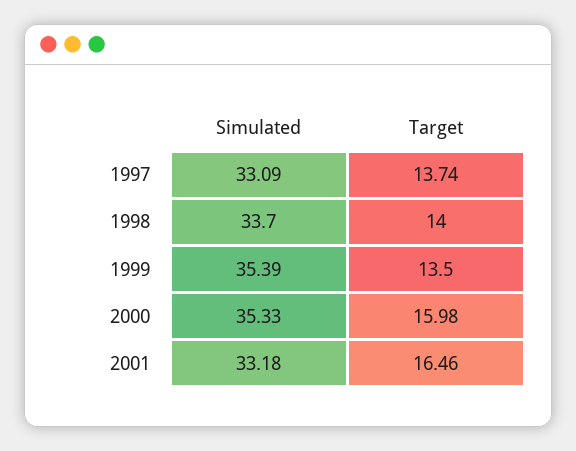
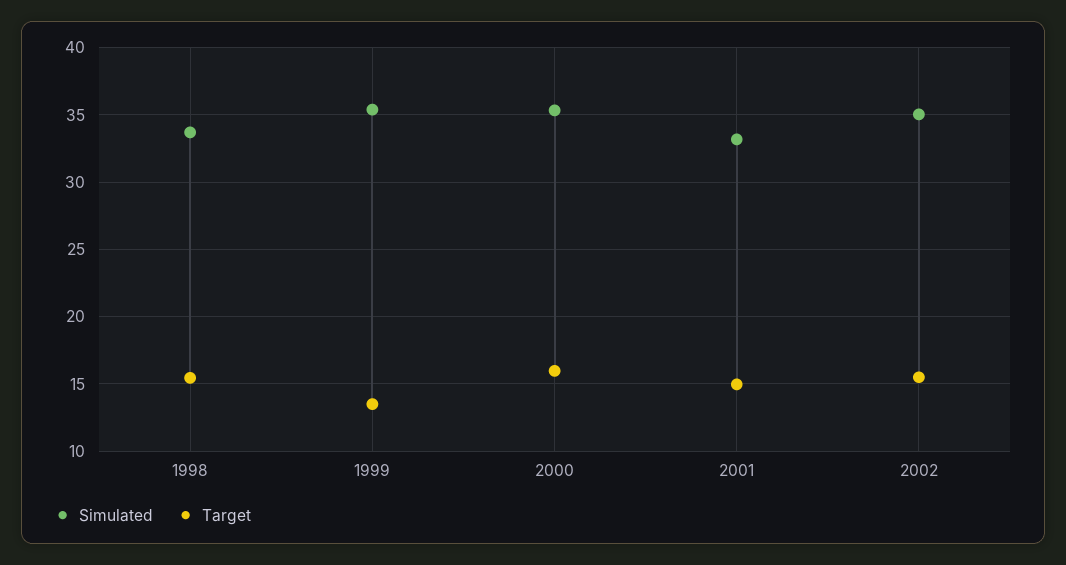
Simulated, 1997: 33.09 -> none
Target, 1997: 13.74 -> none
Target, 1998: 14 -> 15.5
Target, 2001: 16.46 -> 15
Simulated, 2002: none -> 35
Target, 2002: none -> 15.5

